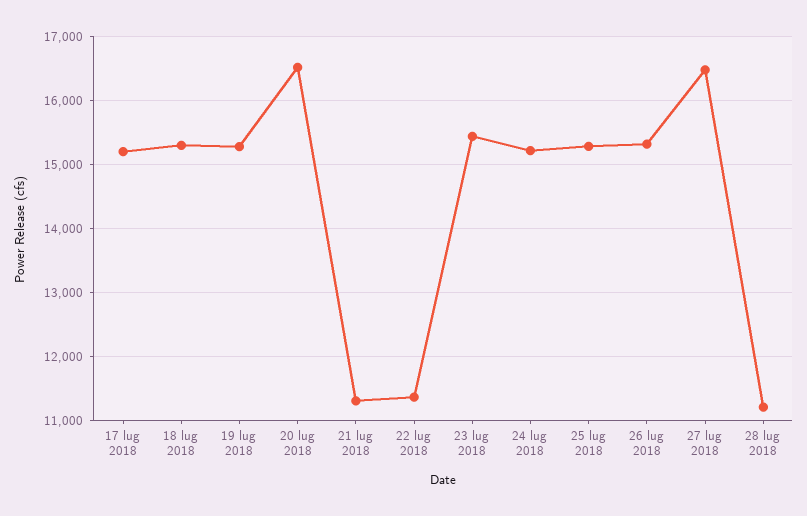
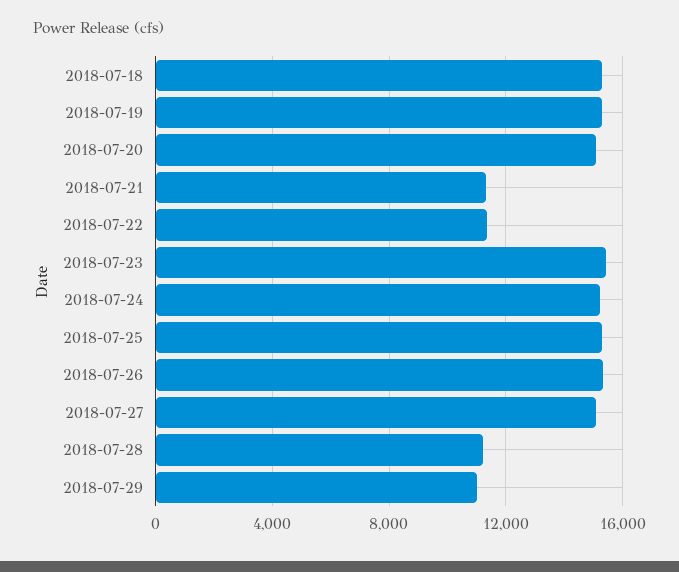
17 lug 2018: 15200 -> none
20 lug 2018: 16500 -> 15000
27 lug 2018: 16500 -> 15000
2018-07-29: none -> 11000

